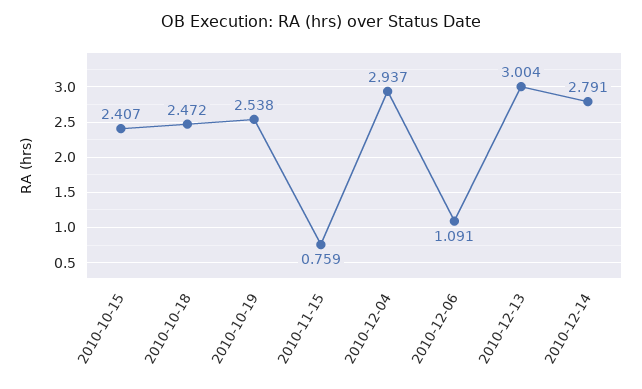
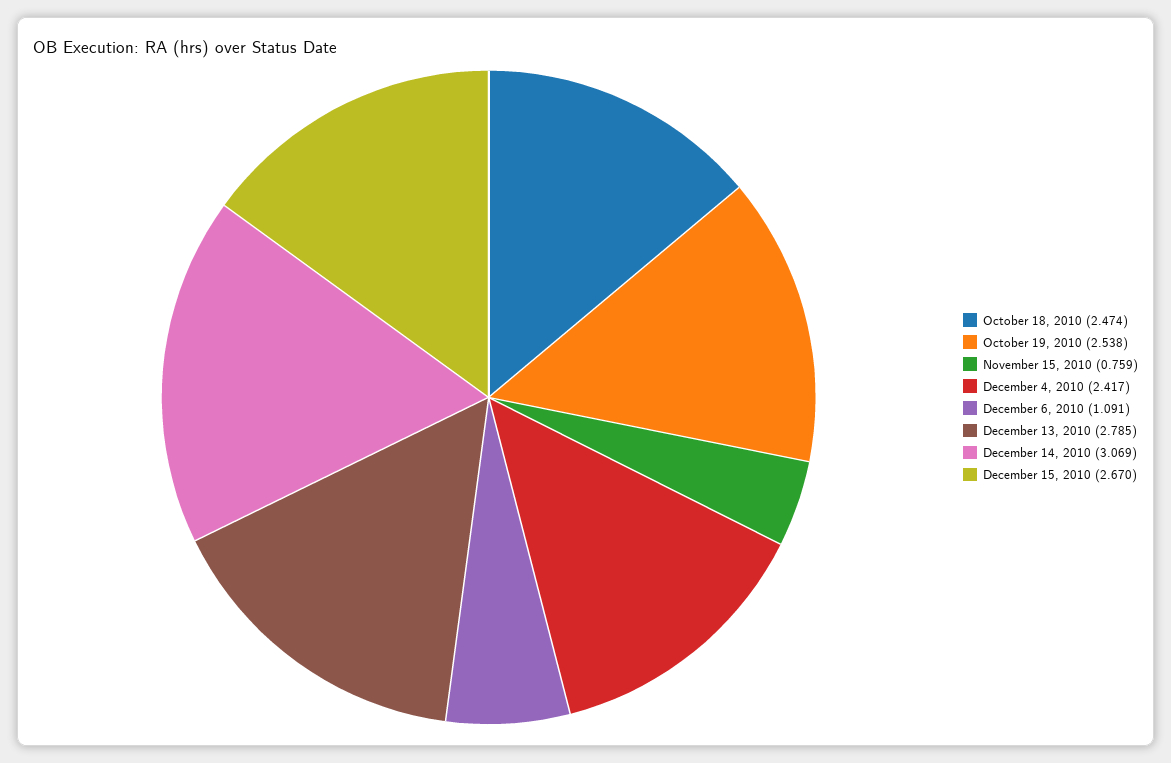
2010-10-15: 2.407 -> none
2010-10-18: 2.472 -> 2.474
2010-12-04: 2.937 -> 2.417
2010-12-13: 3.004 -> 2.785
2010-12-14: 2.791 -> 3.069
December 15, 2010: none -> 2.67

